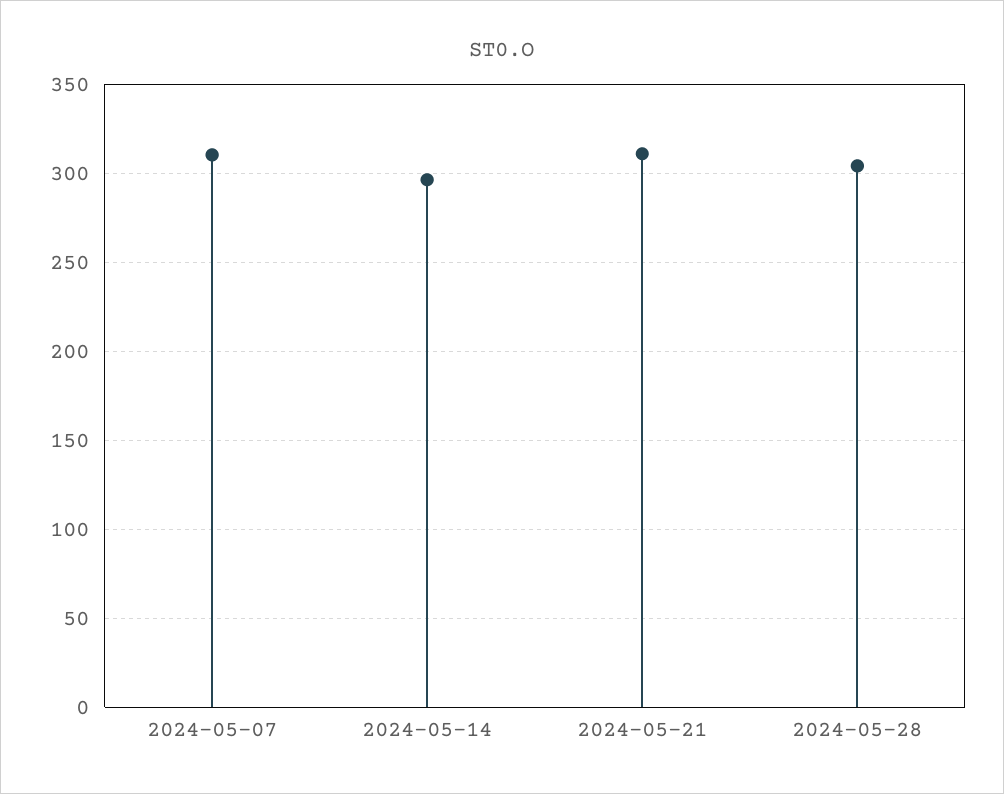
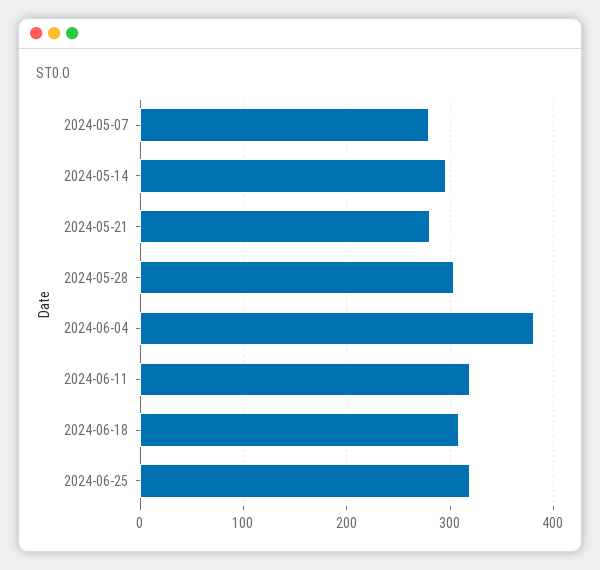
2024-05-07: 310 -> 280
2024-05-21: 310 -> 280
2024-06-04: none -> 380
2024-06-11: none -> 320
2024-06-18: none -> 310
2024-06-25: none -> 320

